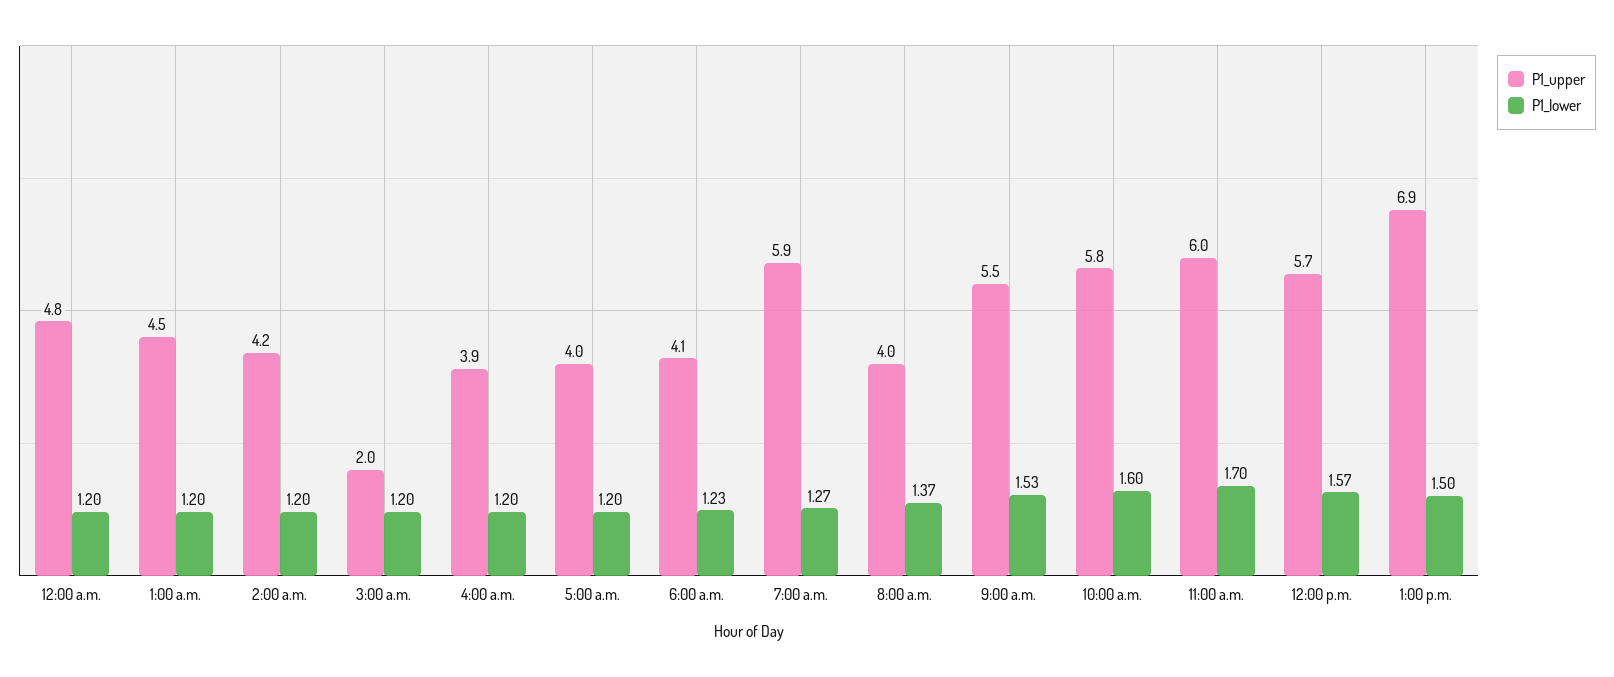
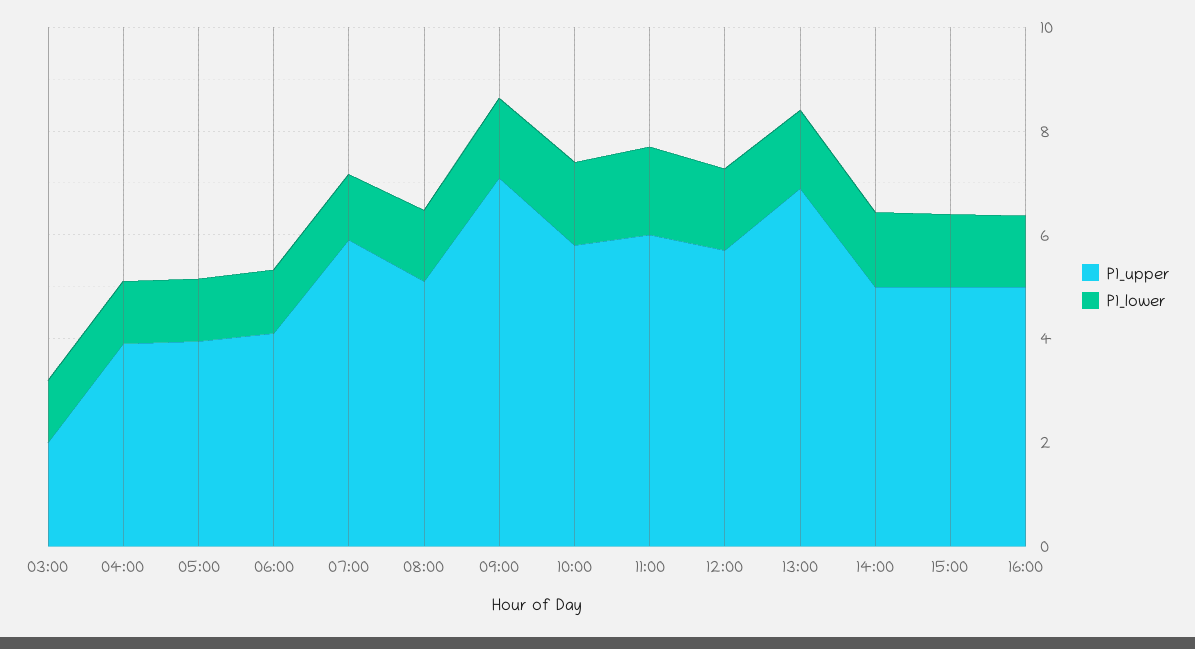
P1_upper, 12:00 a.m.: 4.8 -> none
P1_lower, 12:00 a.m.: 1.2 -> none
P1_upper, 1:00 a.m.: 4.5 -> none
P1_lower, 1:00 a.m.: 1.2 -> none
P1_upper, 2:00 a.m.: 4.2 -> none
P1_lower, 2:00 a.m.: 1.2 -> none
P1_upper, 8:00 a.m.: 4 -> 5
P1_upper, 9:00 a.m.: 5.5 -> 7
P1_upper, 14:00: none -> 5
P1_lower, 14:00: none -> 1.5
P1_upper, 15:00: none -> 5
P1_lower, 15:00: none -> 1.5
P1_upper, 16:00: none -> 5
P1_lower, 16:00: none -> 1.5

